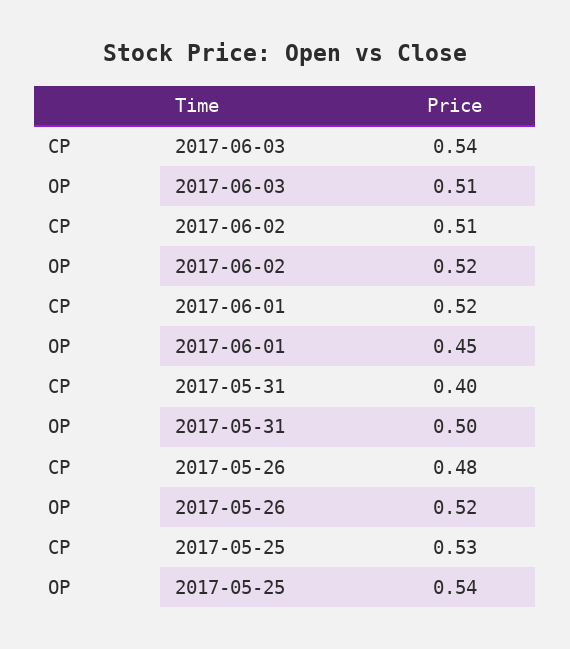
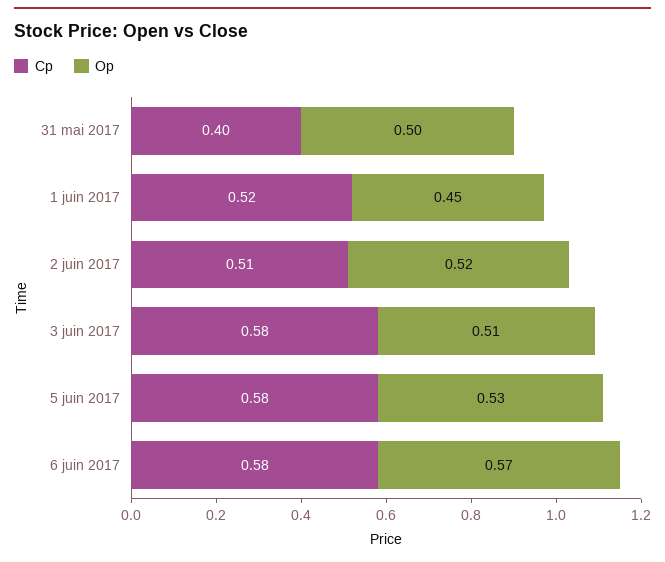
CP, 2017-06-03: 0.54 -> 0.58
CP, 2017-05-26: 0.48 -> none
OP, 2017-05-26: 0.52 -> none
CP, 2017-05-25: 0.53 -> none
OP, 2017-05-25: 0.54 -> none
CP, 5 juin 2017: none -> 0.58
OP, 5 juin 2017: none -> 0.53
CP, 6 juin 2017: none -> 0.58
OP, 6 juin 2017: none -> 0.57

